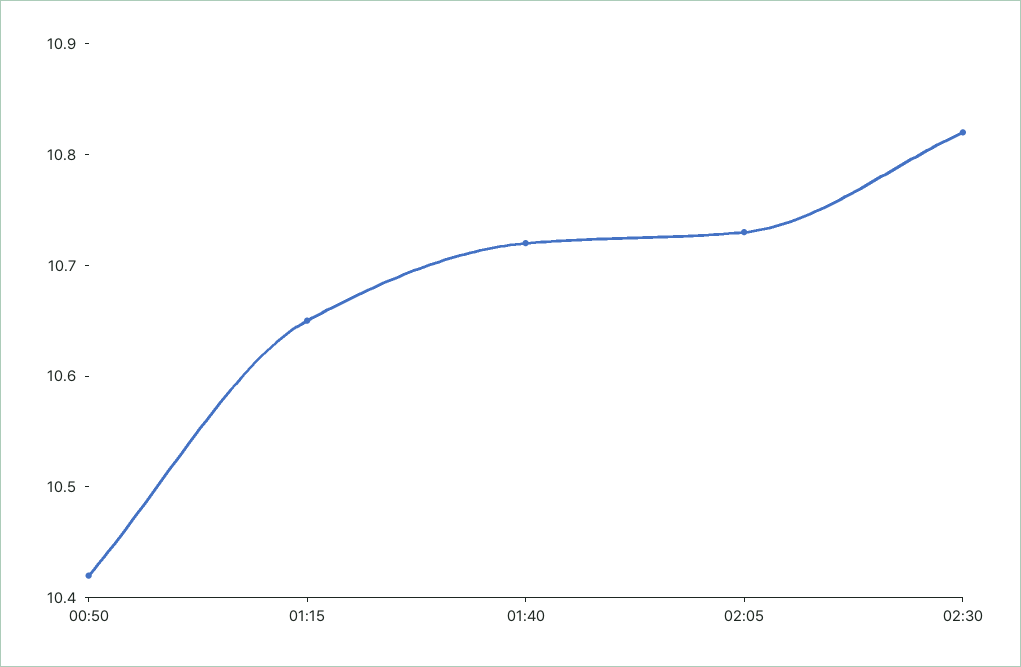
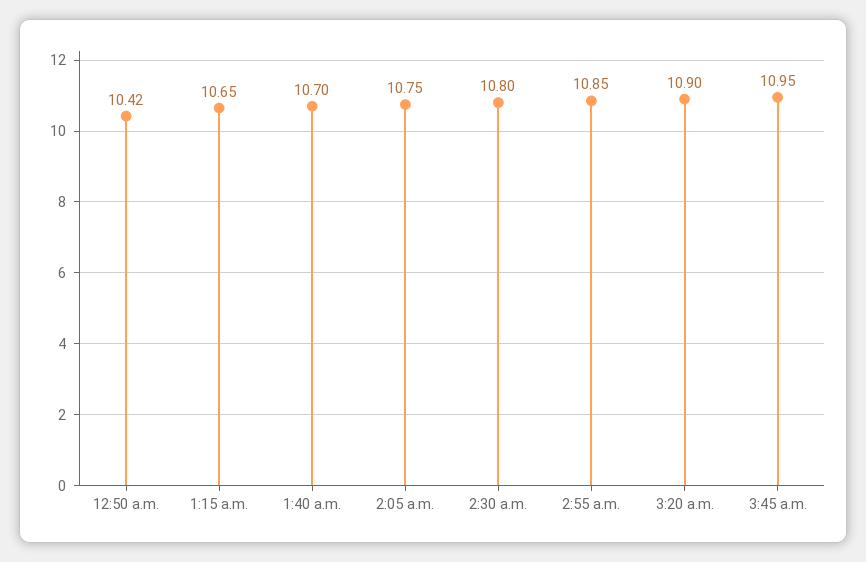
01:40: 10.72 -> 10.7
02:05: 10.73 -> 10.75
02:30: 10.82 -> 10.8
2:55 a.m.: none -> 10.85
3:20 a.m.: none -> 10.9
3:45 a.m.: none -> 10.95

